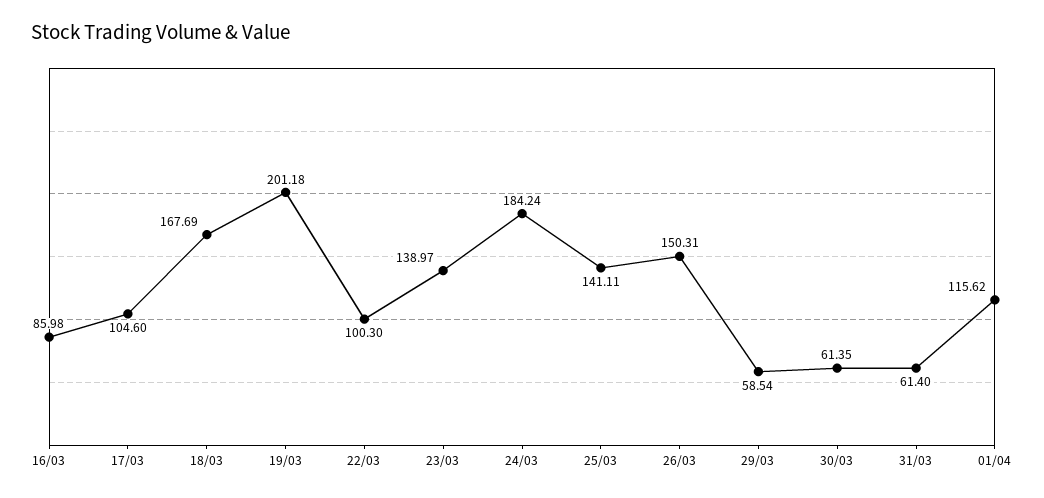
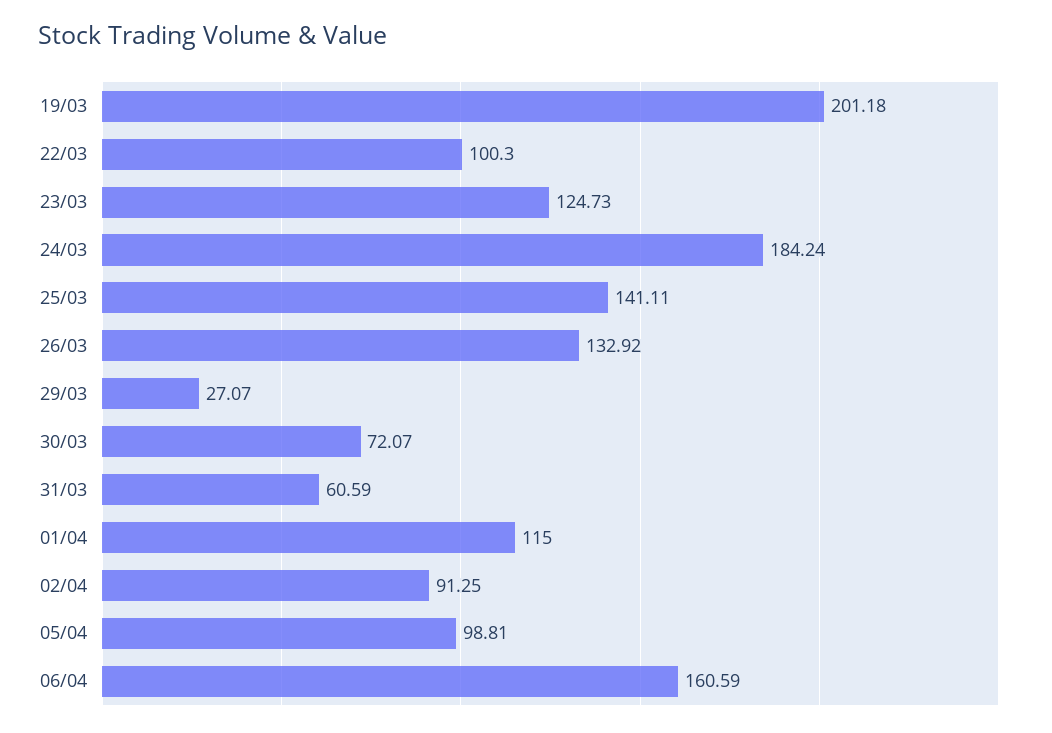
16/03: 85.98 -> none
17/03: 104.6 -> none
18/03: 167.69 -> none
23/03: 138.97 -> 124.73
26/03: 150.31 -> 132.92
29/03: 58.54 -> 27.07
30/03: 61.35 -> 72.07
31/03: 61.4 -> 60.59
01/04: 115.62 -> 115
02/04: none -> 91.25
05/04: none -> 98.81
06/04: none -> 160.59

